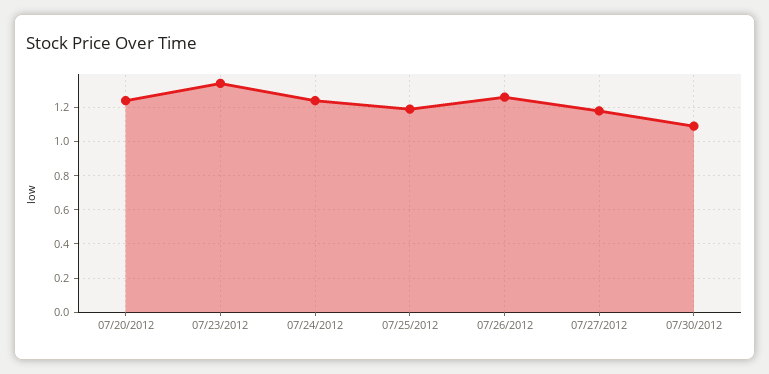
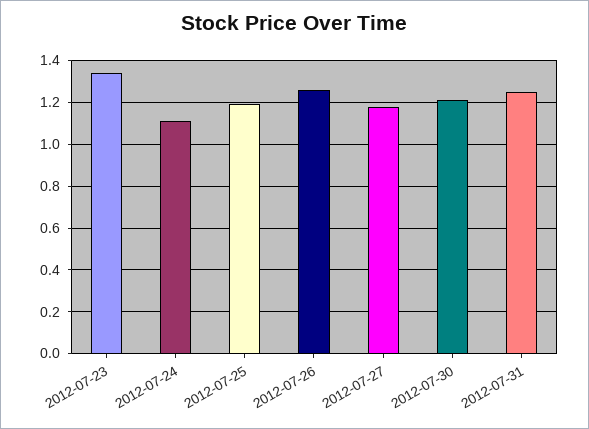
07/20/2012: 1.25 -> none
07/24/2012: 1.25 -> 1.1
07/30/2012: 1.1 -> 1.2
2012-07-31: none -> 1.25

